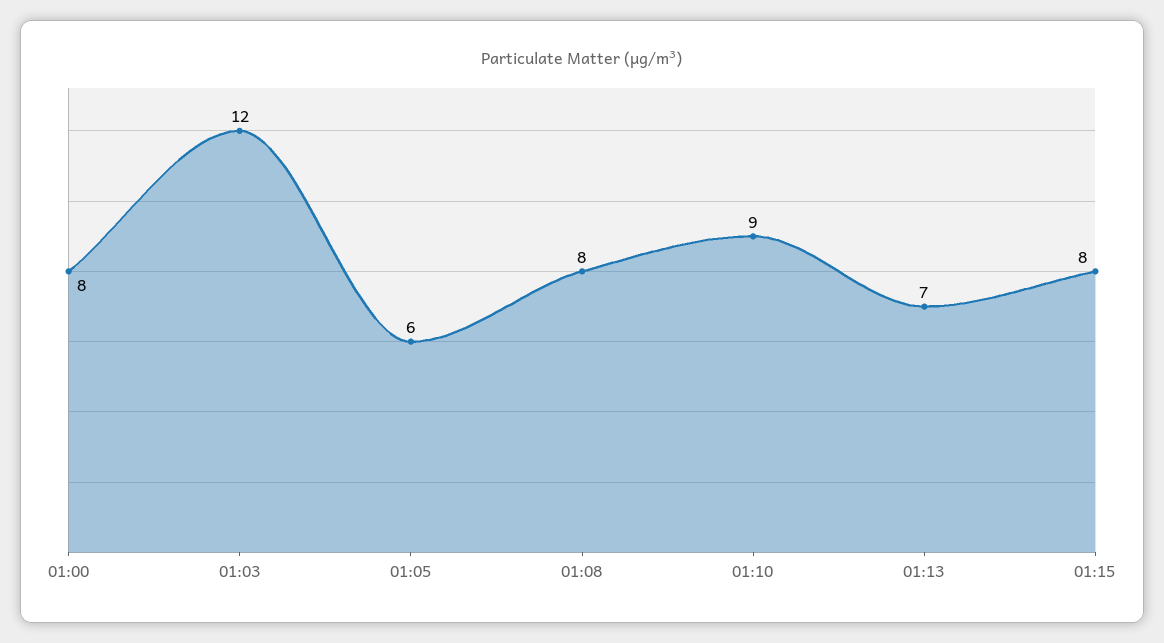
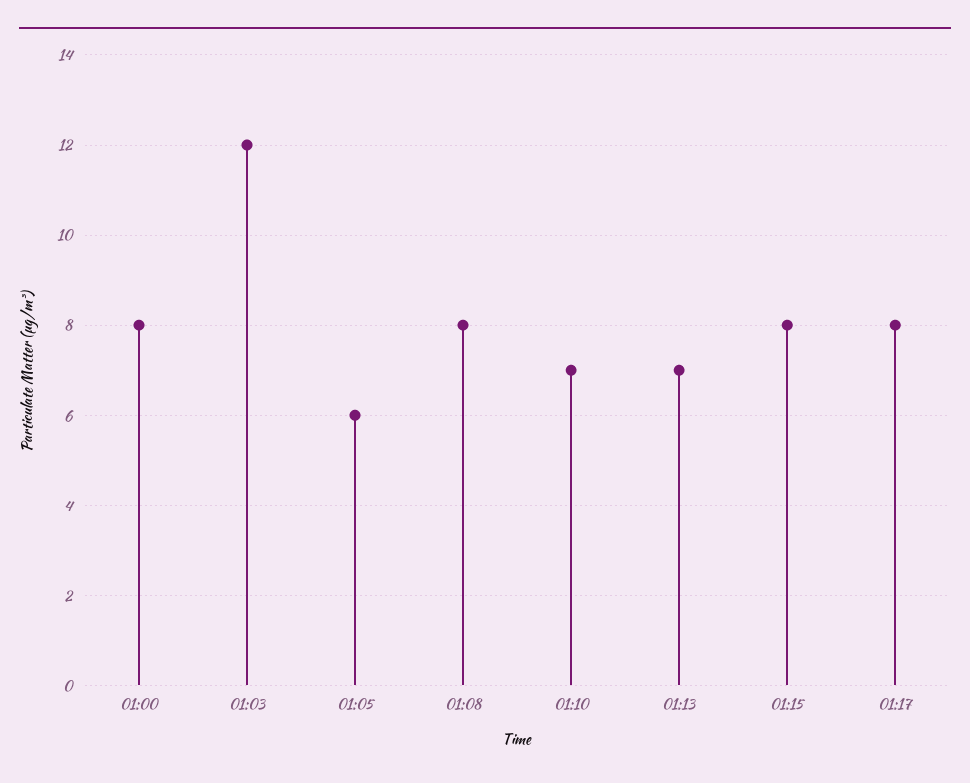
01:10: 9 -> 7
01:17: none -> 8

